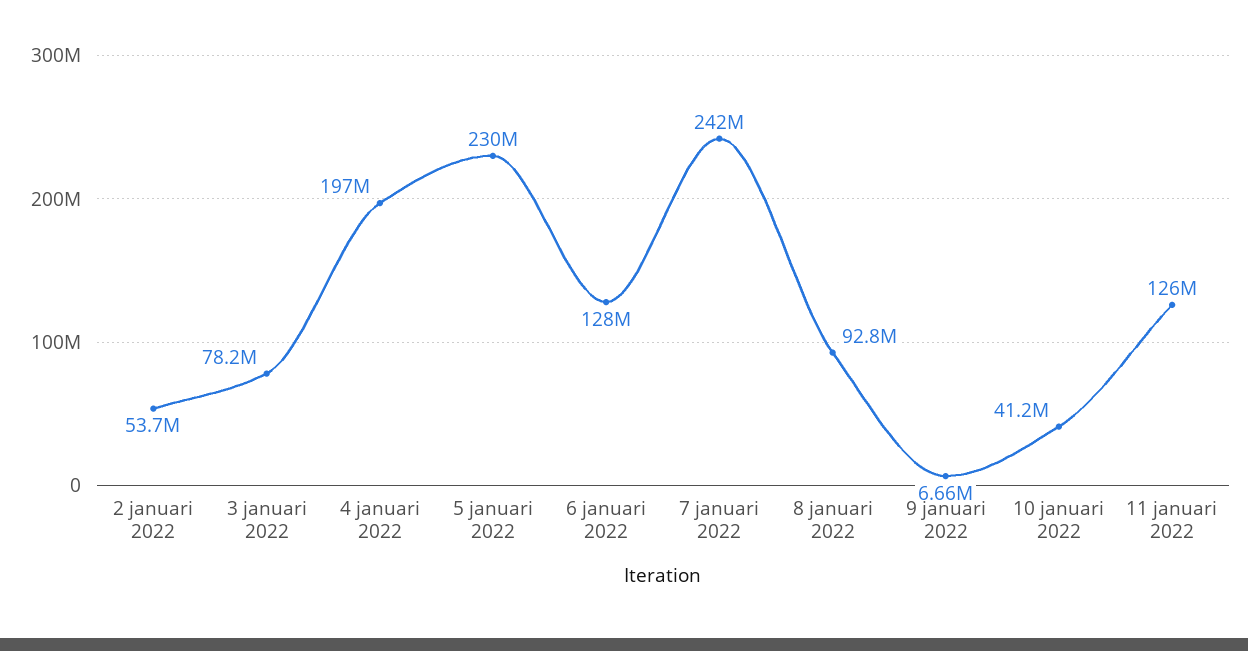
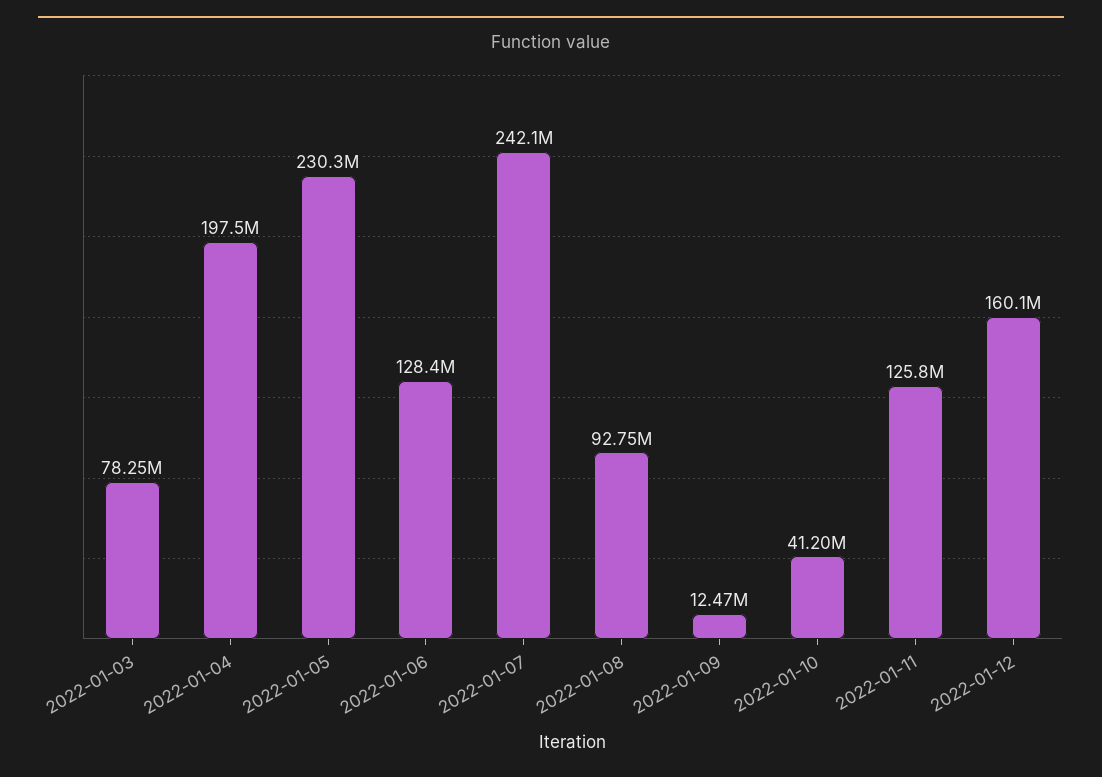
2 januari 2022: 53700000 -> none
9 januari 2022: 6660000 -> 12470000
2022-01-12: none -> 160100000

